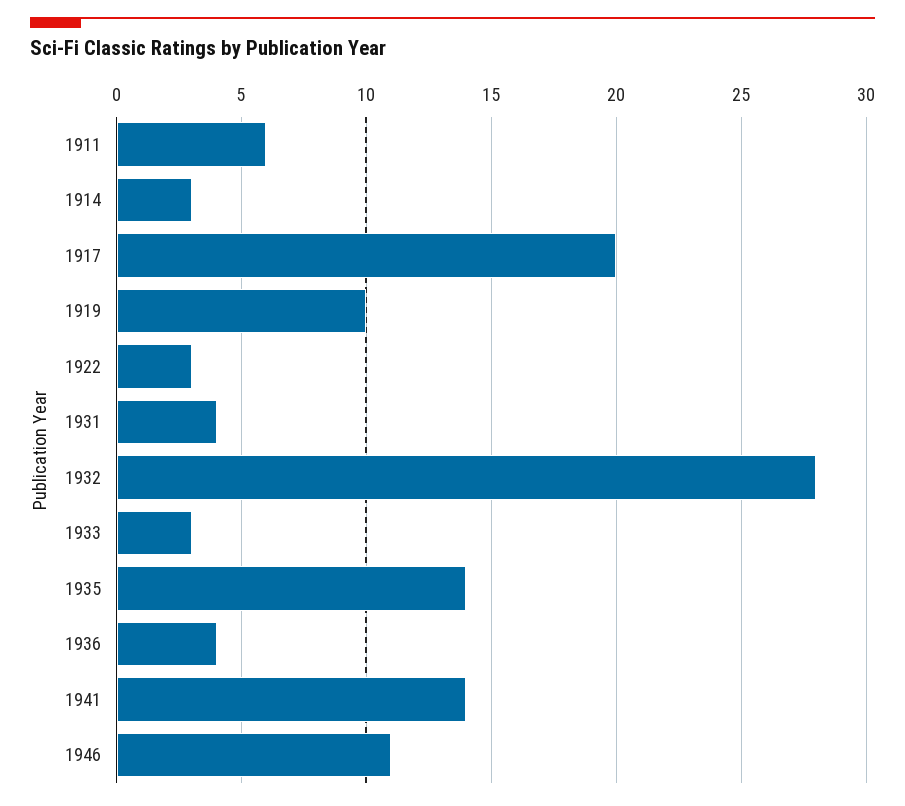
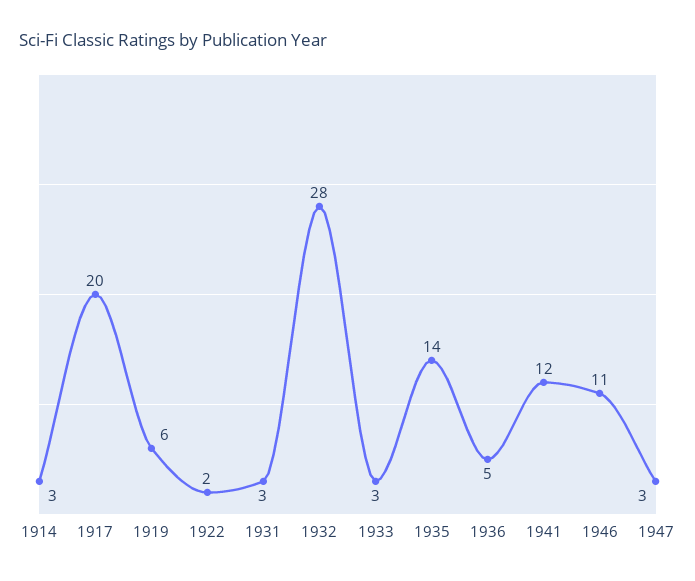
1911: 6 -> none
1919: 10 -> 6
1922: 3 -> 2
1931: 4 -> 3
1936: 4 -> 5
1941: 14 -> 12
1947: none -> 3

